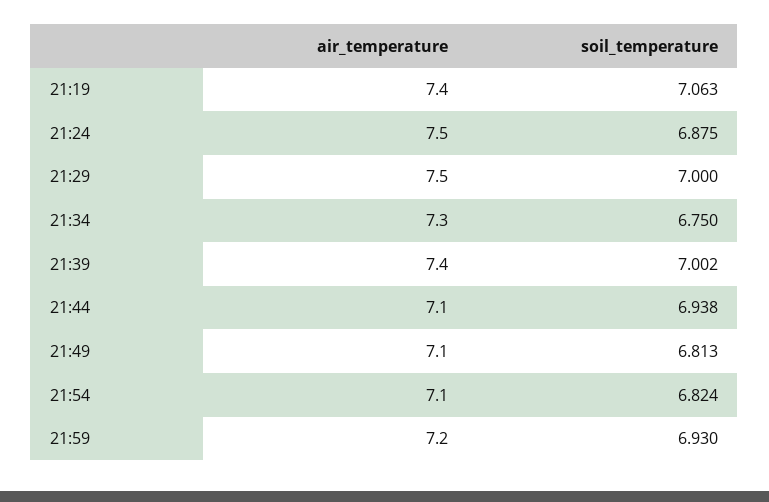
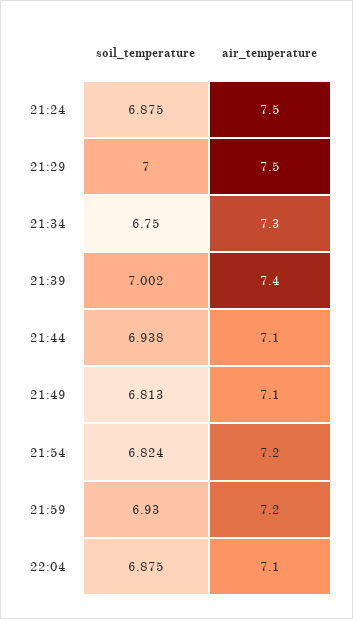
air_temperature, 21:19: 7.4 -> none
soil_temperature, 21:19: 7.063 -> none
air_temperature, 21:54: 7.1 -> 7.2
soil_temperature, 22:04: none -> 6.875
air_temperature, 22:04: none -> 7.1

